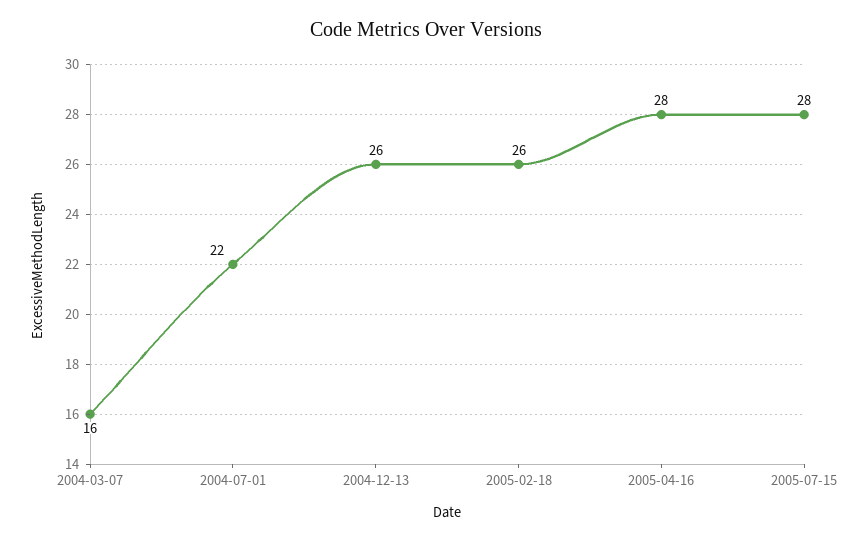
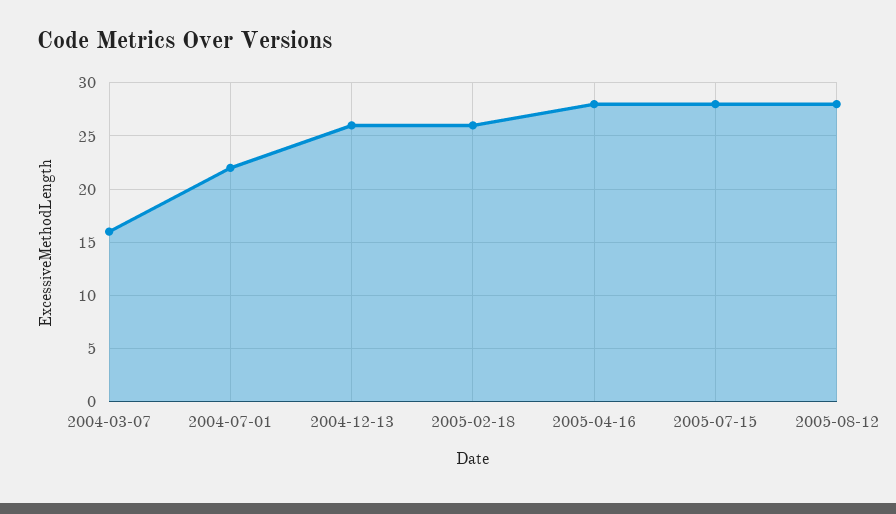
2005-08-12: none -> 28

